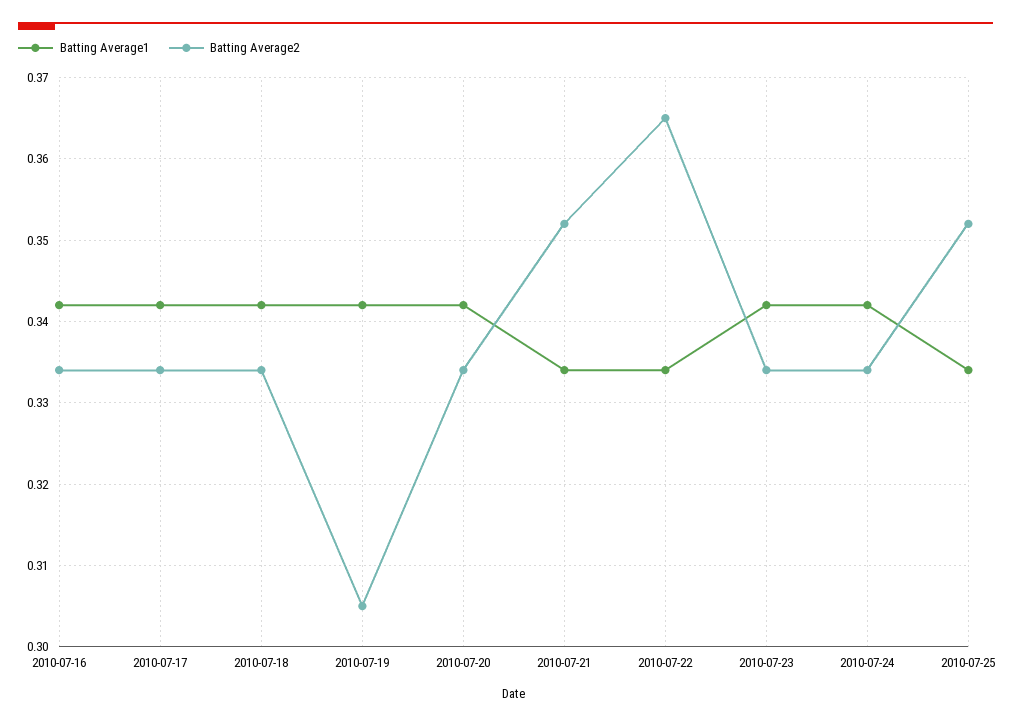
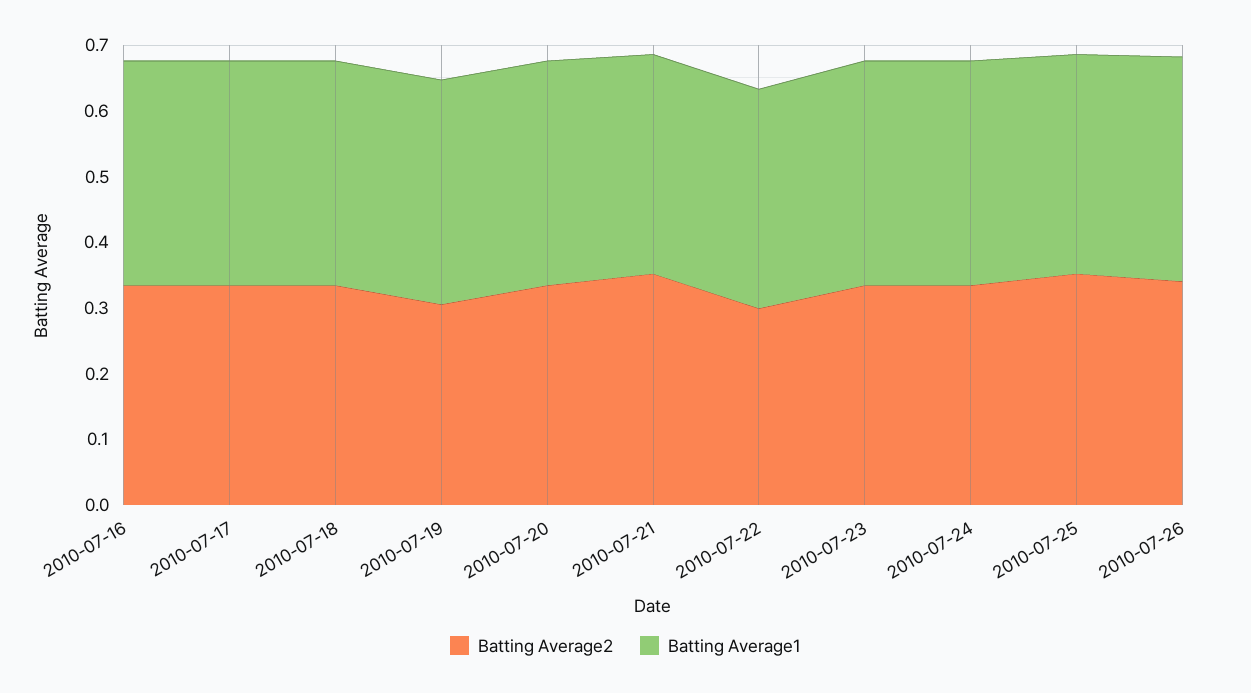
Batting Average2, 2010-07-22: 0.365 -> 0.3
Batting Average2, 2010-07-26: none -> 0.34
Batting Average1, 2010-07-26: none -> 0.34

